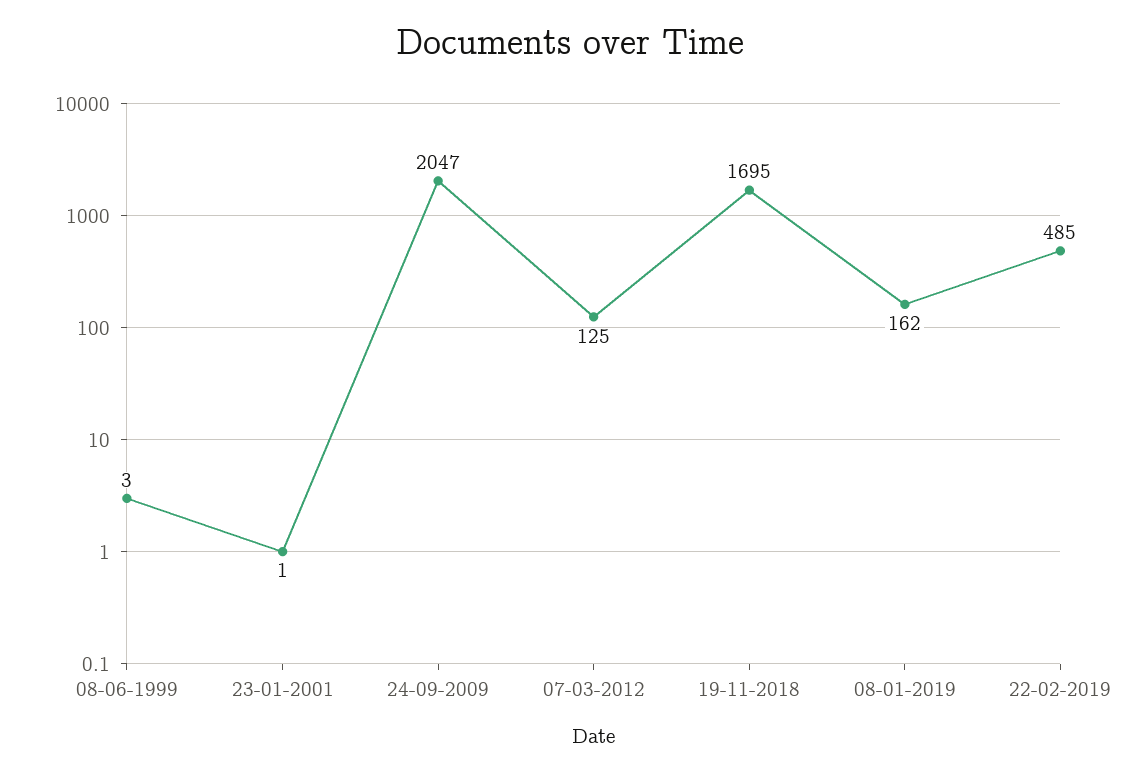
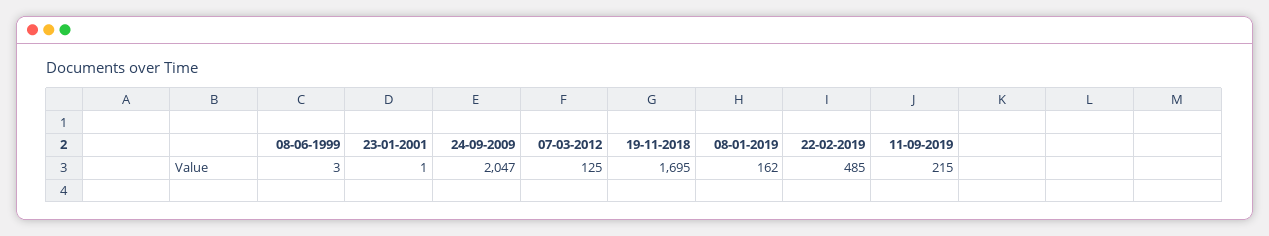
11-09-2019: none -> 215

